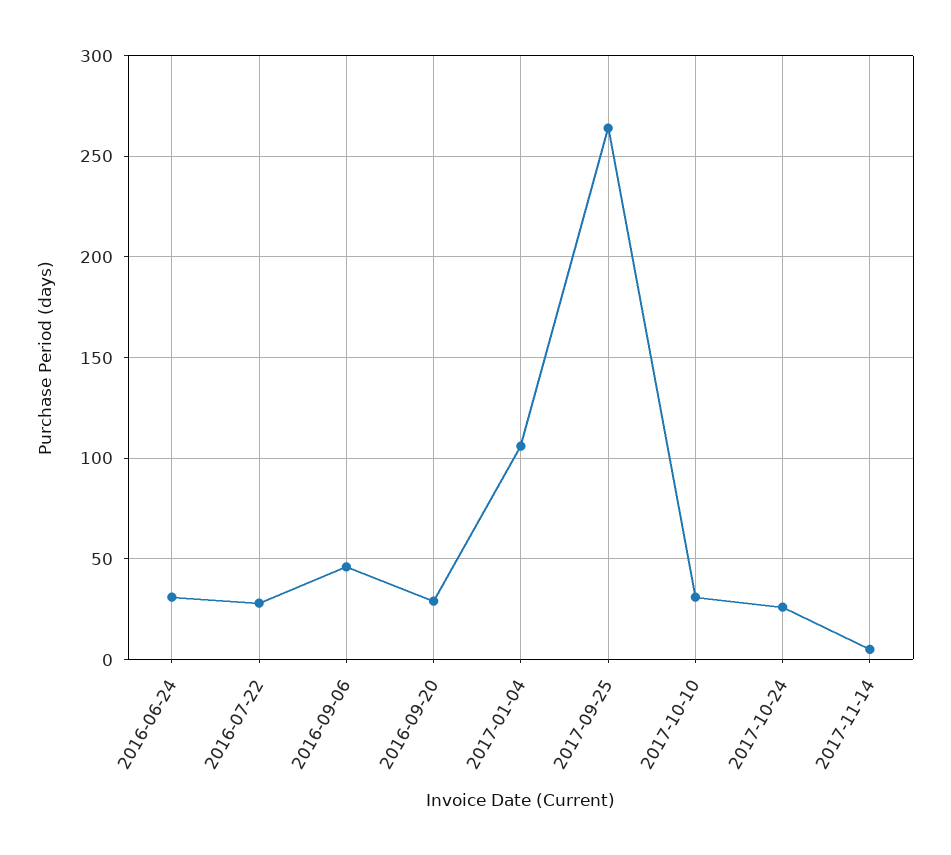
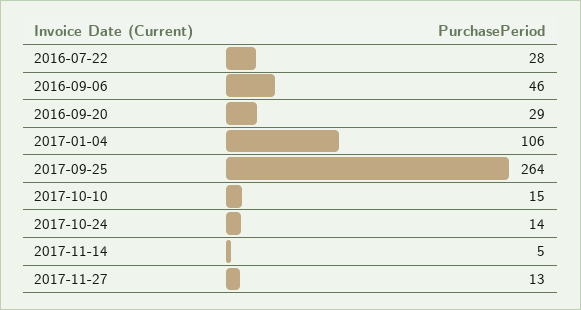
2016-06-24: 30 -> none
2017-10-10: 30 -> 15
2017-10-24: 25 -> 14
2017-11-27: none -> 13

